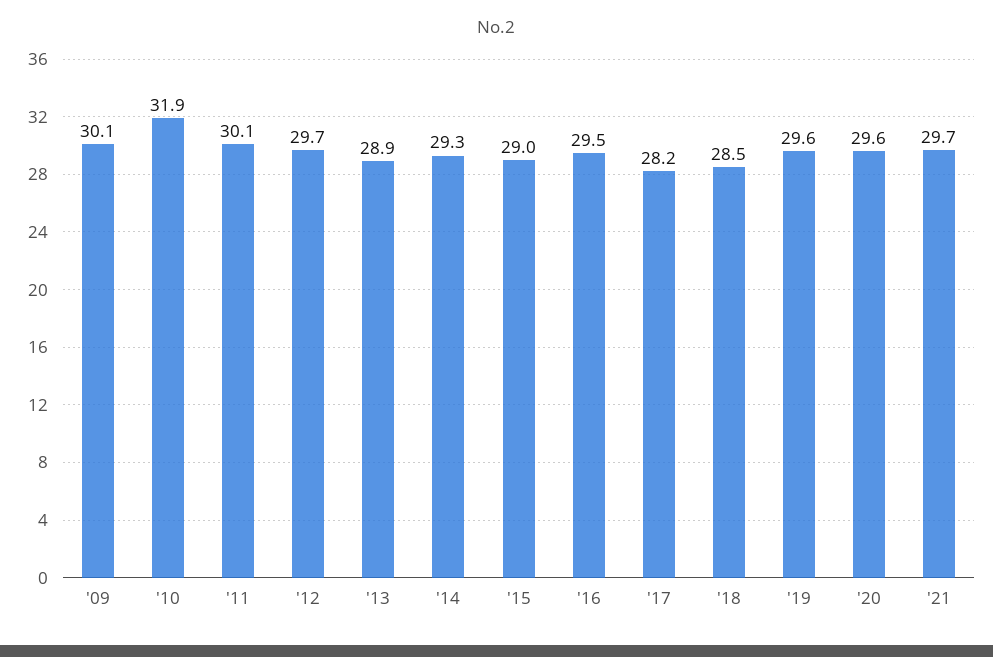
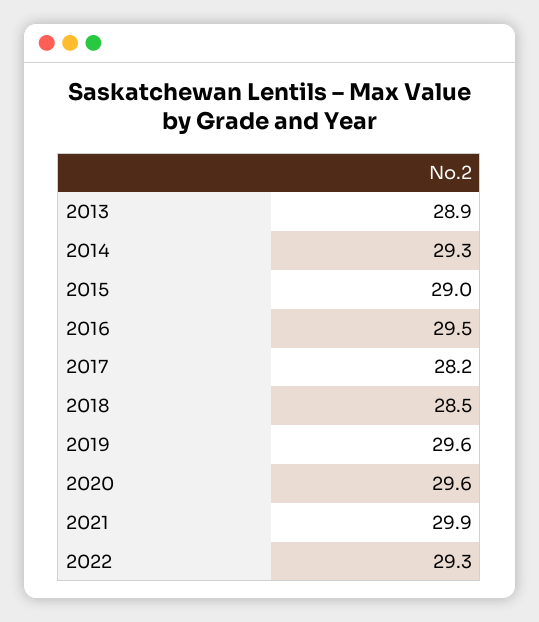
'09: 30.1 -> none
'10: 31.9 -> none
'11: 30.1 -> none
'12: 29.7 -> none
'21: 29.7 -> 29.9
2022: none -> 29.3

